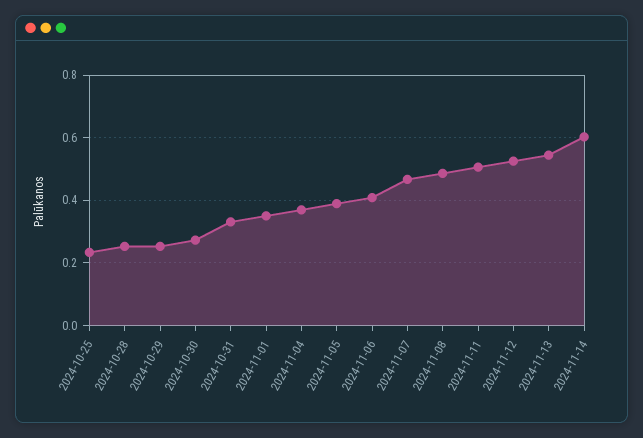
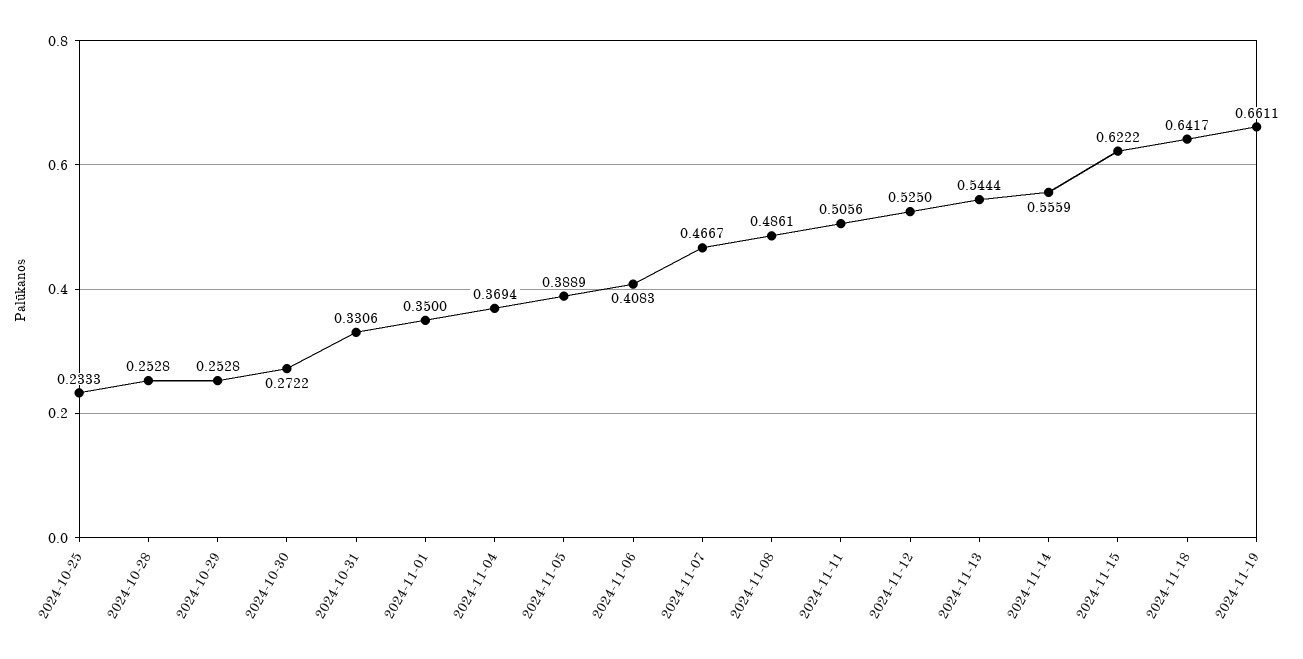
2024-11-14: 0.6 -> 0.5559
2024-11-15: none -> 0.6222
2024-11-18: none -> 0.6417
2024-11-19: none -> 0.6611

